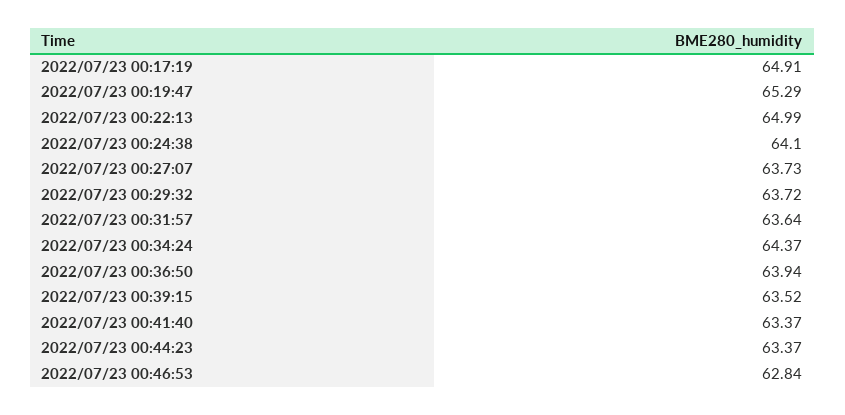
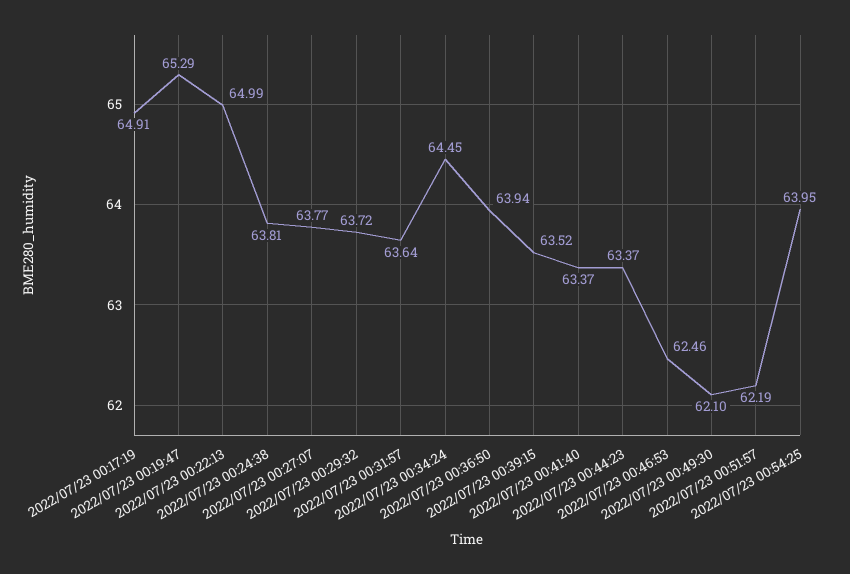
2022/07/23 00:24:38: 64.1 -> 63.81
2022/07/23 00:27:07: 63.73 -> 63.77
2022/07/23 00:34:24: 64.37 -> 64.45
2022/07/23 00:46:53: 62.84 -> 62.46
2022/07/23 00:49:30: none -> 62.1
2022/07/23 00:51:57: none -> 62.19
2022/07/23 00:54:25: none -> 63.95

